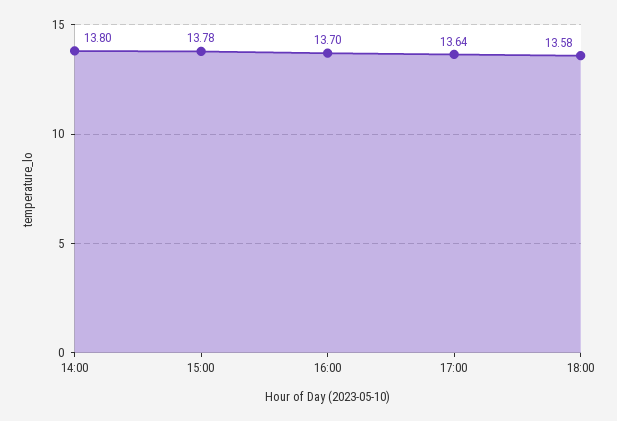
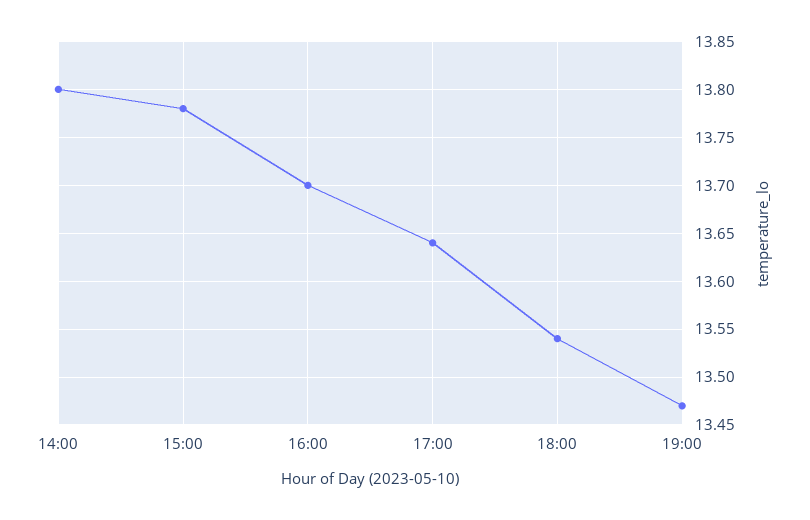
18:00: 13.58 -> 13.54
19:00: none -> 13.47

